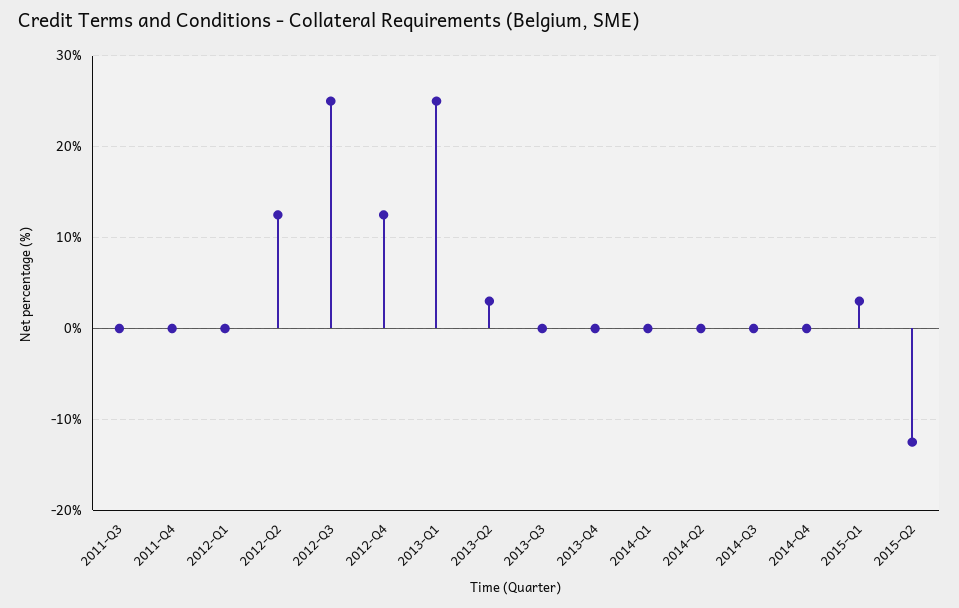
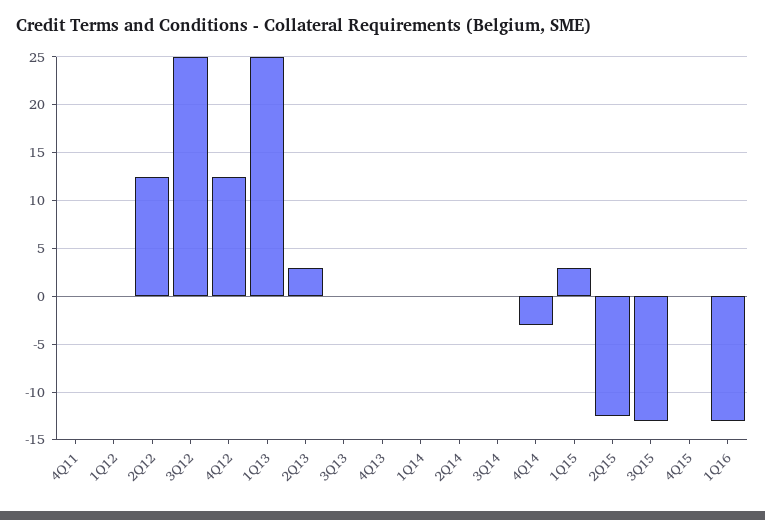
2011-Q3: 0 -> none
2014-Q4: 0 -> -3
3Q15: none -> -13
4Q15: none -> 0
1Q16: none -> -13

